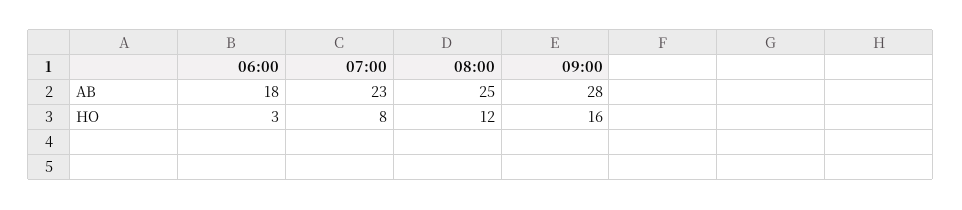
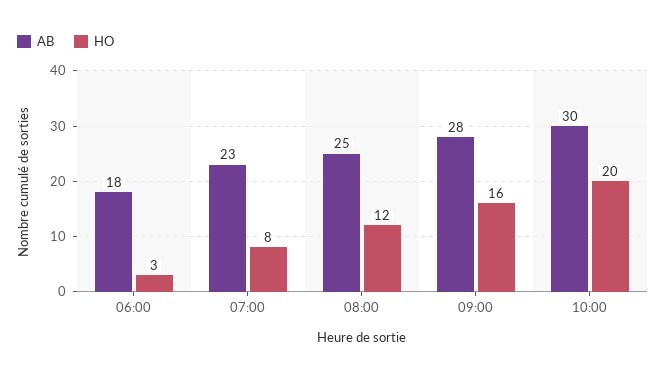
AB, 10:00: none -> 30
HO, 10:00: none -> 20

